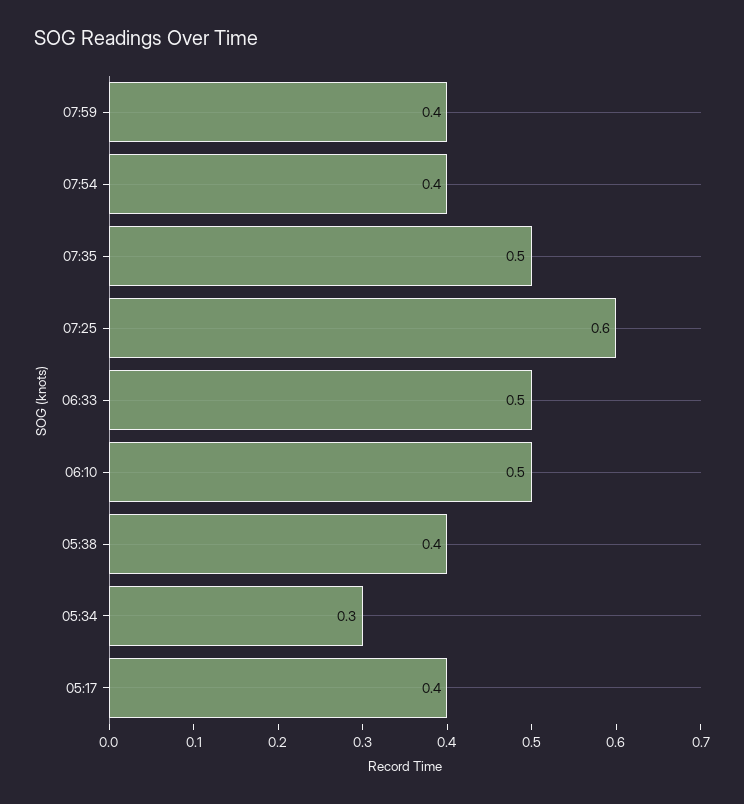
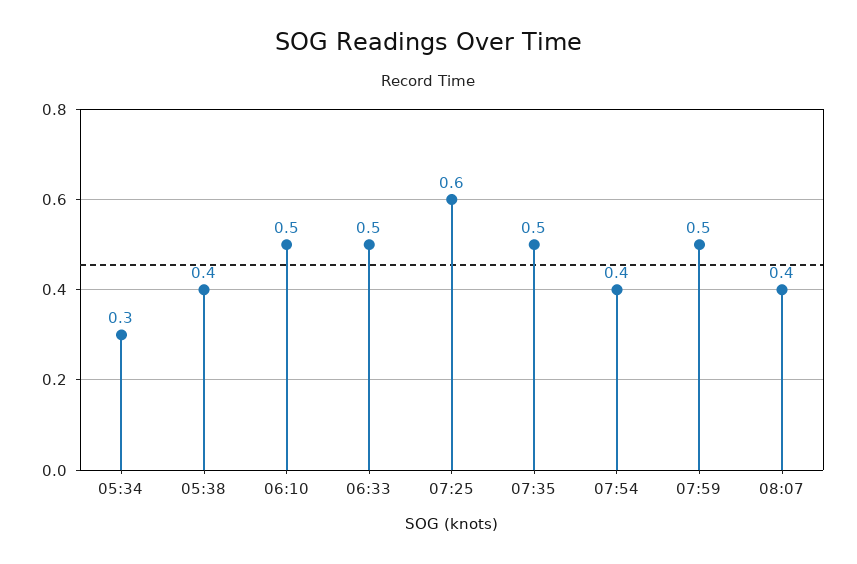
07:59: 0.4 -> 0.5
05:17: 0.4 -> none
08:07: none -> 0.4

